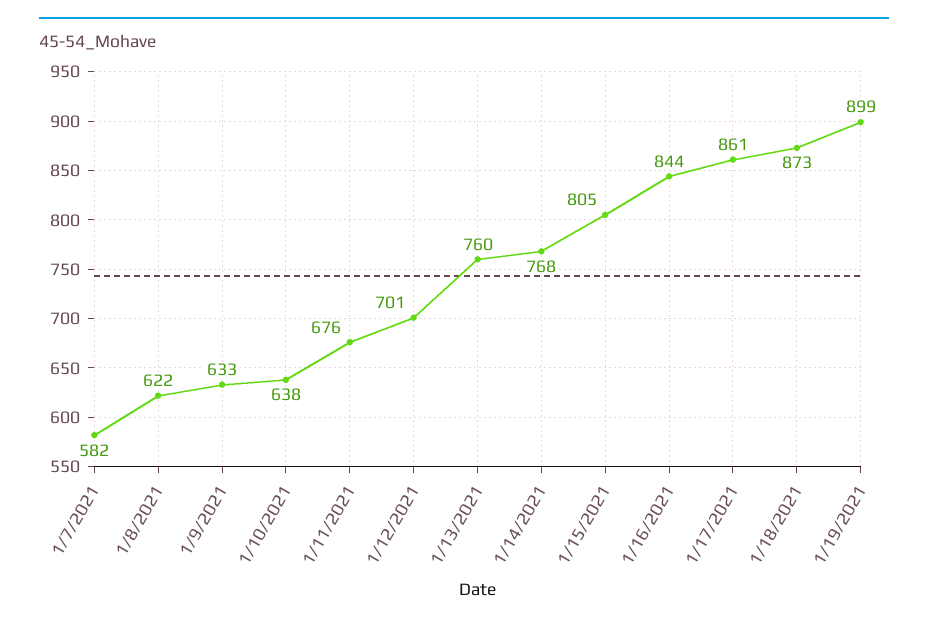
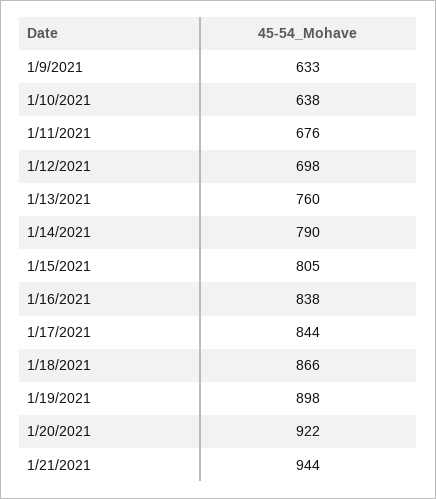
1/7/2021: 582 -> none
1/8/2021: 622 -> none
1/12/2021: 701 -> 698
1/14/2021: 768 -> 790
1/16/2021: 844 -> 838
1/17/2021: 861 -> 844
1/18/2021: 873 -> 866
1/19/2021: 899 -> 898
1/20/2021: none -> 922
1/21/2021: none -> 944

